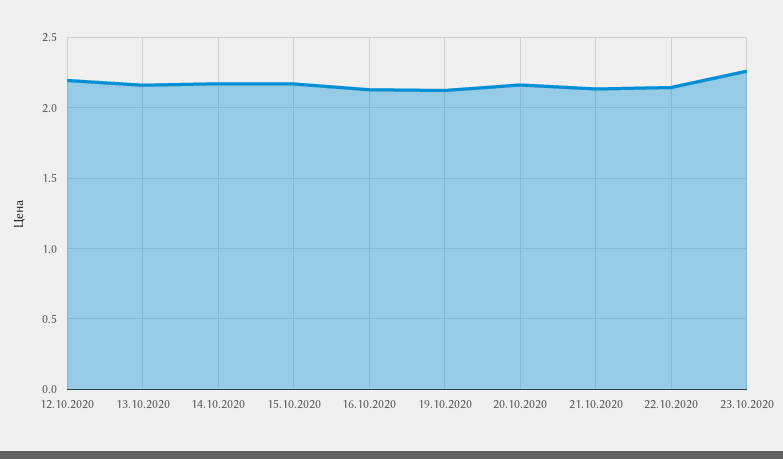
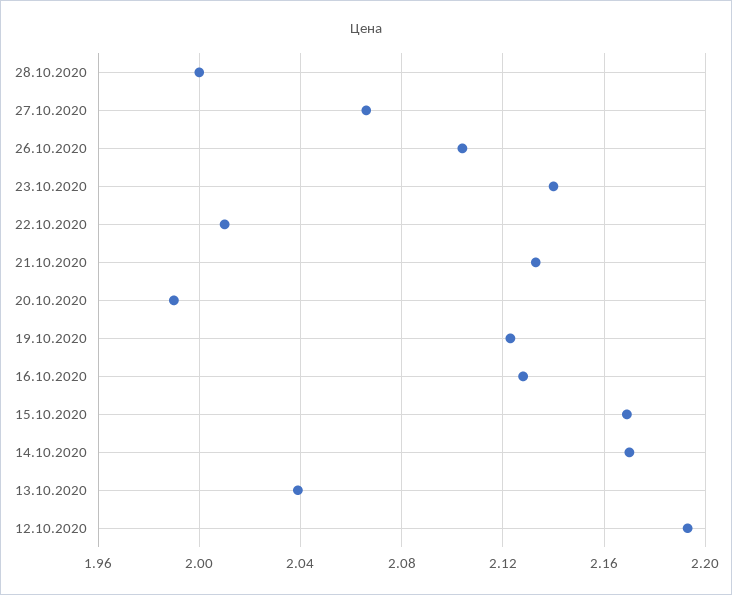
13.10.2020: 2.15 -> 2.04
20.10.2020: 2.15 -> 1.99
22.10.2020: 2.15 -> 2.01
23.10.2020: 2.25 -> 2.14
28.10.2020: none -> 2
27.10.2020: none -> 2.065
26.10.2020: none -> 2.105

